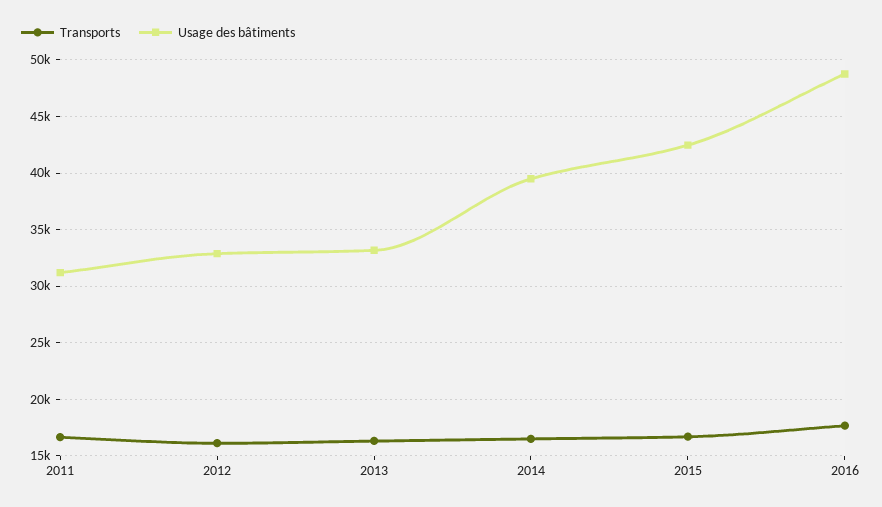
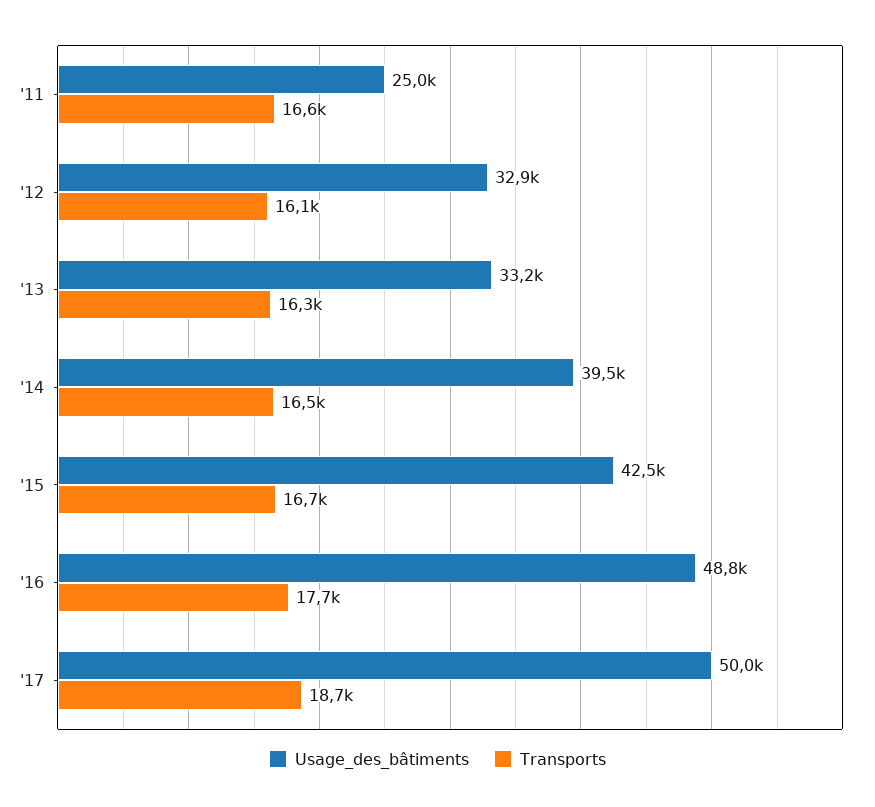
Usage des bâtiments, 2011: 31000 -> 25000
Usage des bâtiments, '17: none -> 50000
Transports, '17: none -> 18700

